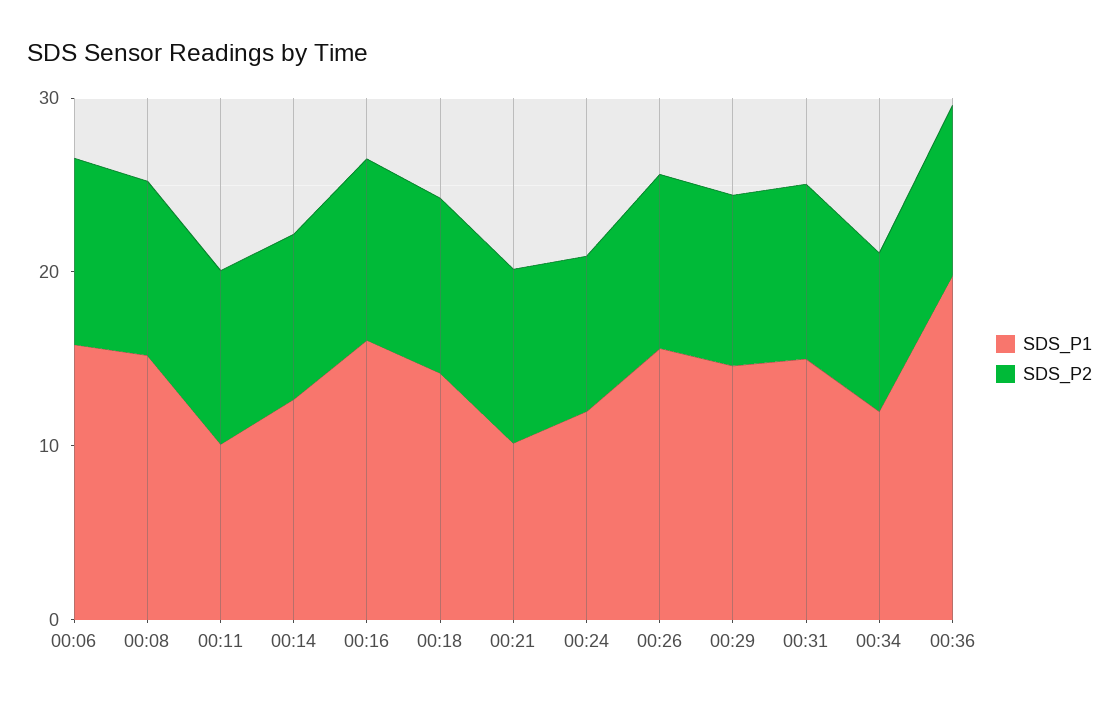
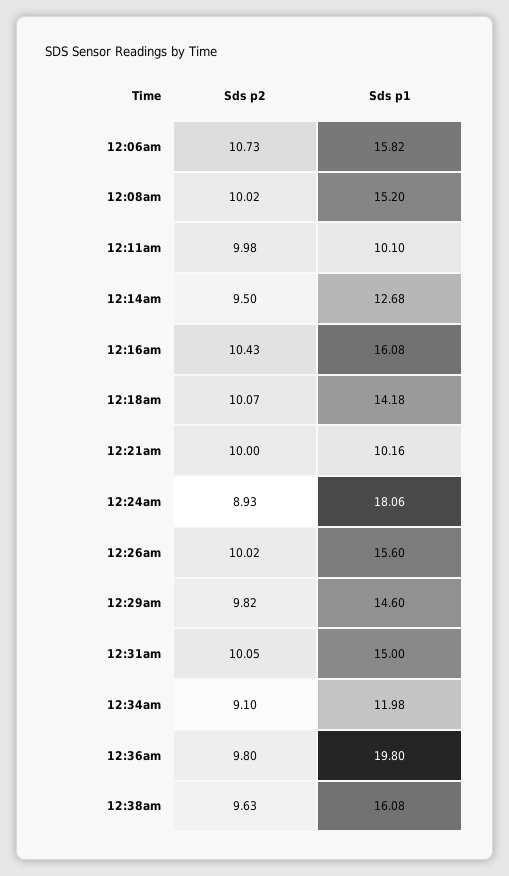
SDS_P1, 00:24: 12 -> 18.06
SDS_P2, 12:38am: none -> 9.63
SDS_P1, 12:38am: none -> 16.08

